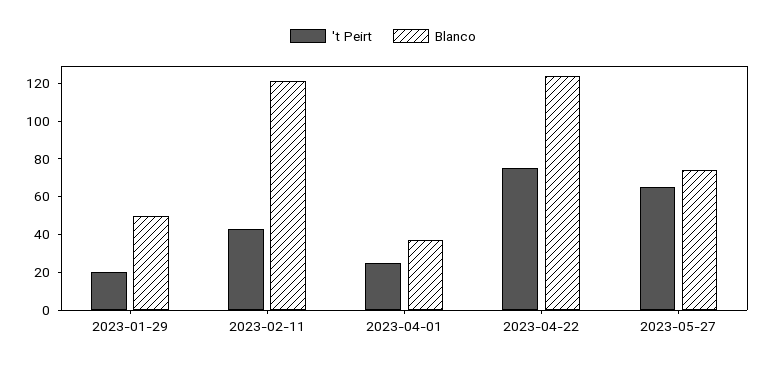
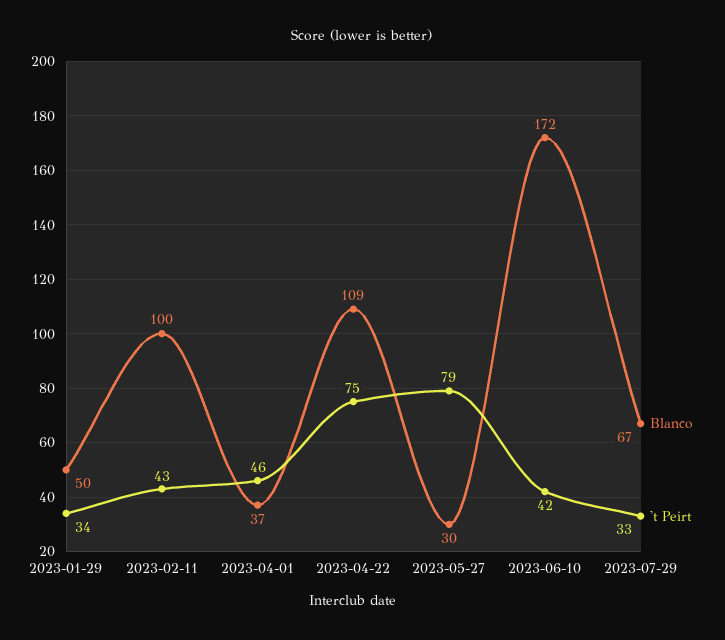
't Peirt, 2023-01-29: 20 -> 34
Blanco, 2023-02-11: 120 -> 100
't Peirt, 2023-04-01: 25 -> 46
Blanco, 2023-04-22: 125 -> 109
't Peirt, 2023-05-27: 65 -> 79
Blanco, 2023-05-27: 75 -> 30
Blanco, 2023-06-10: none -> 172
't Peirt, 2023-06-10: none -> 42
Blanco, 2023-07-29: none -> 67
't Peirt, 2023-07-29: none -> 33

